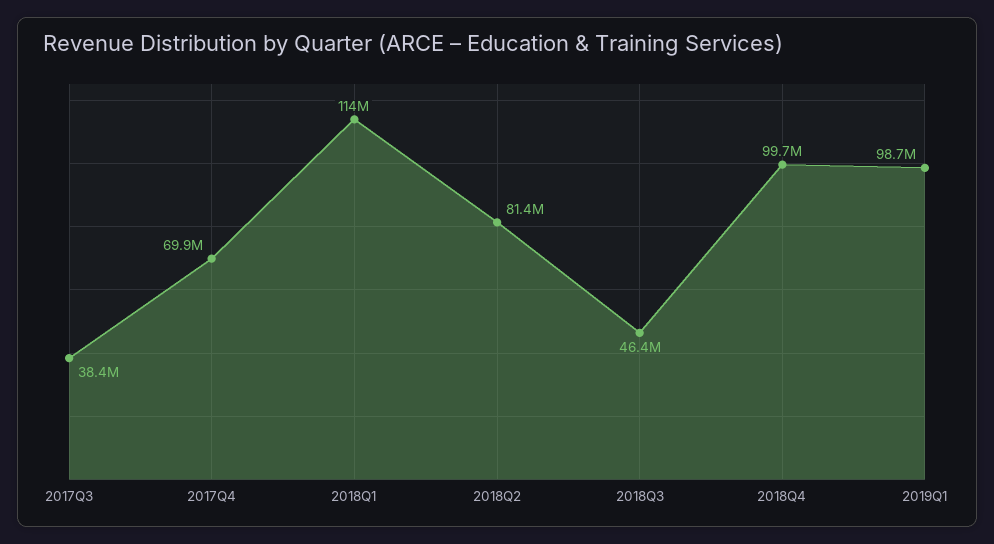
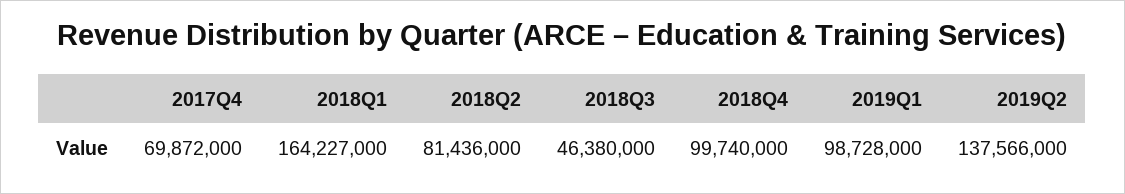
2017Q3: 38400000 -> none
2018Q1: 114000000 -> 164227000
2019Q2: none -> 137566000

